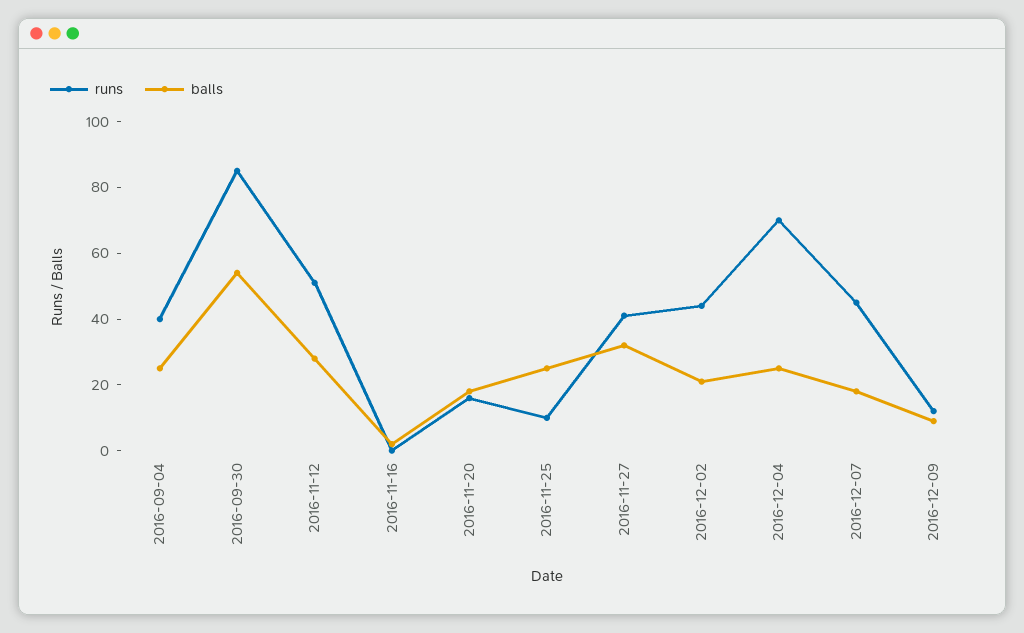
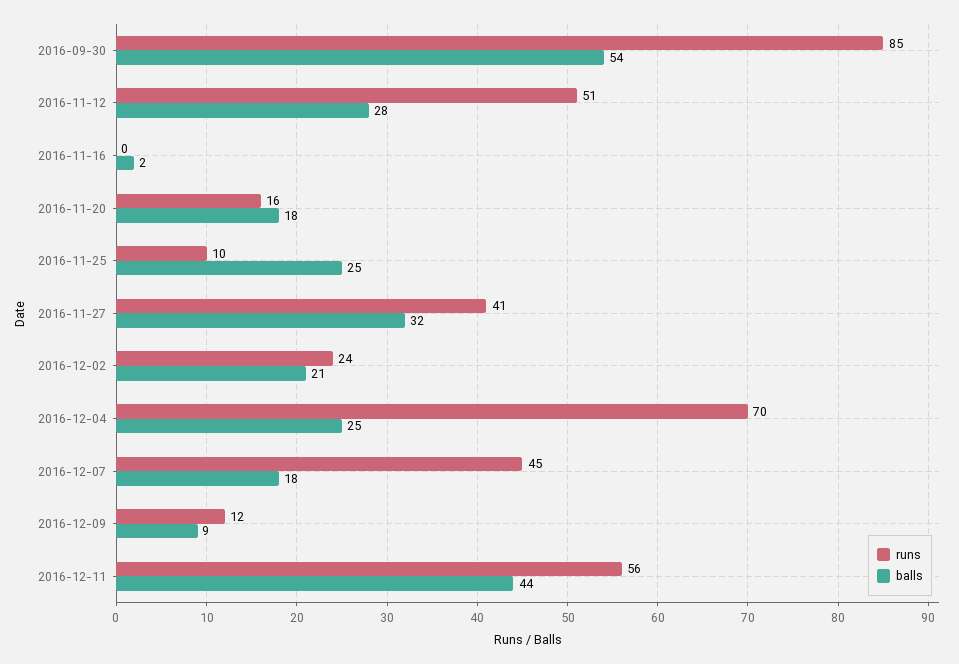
runs, 2016-09-04: 40 -> none
balls, 2016-09-04: 25 -> none
runs, 2016-12-02: 45 -> 24
runs, 2016-12-11: none -> 56
balls, 2016-12-11: none -> 44

